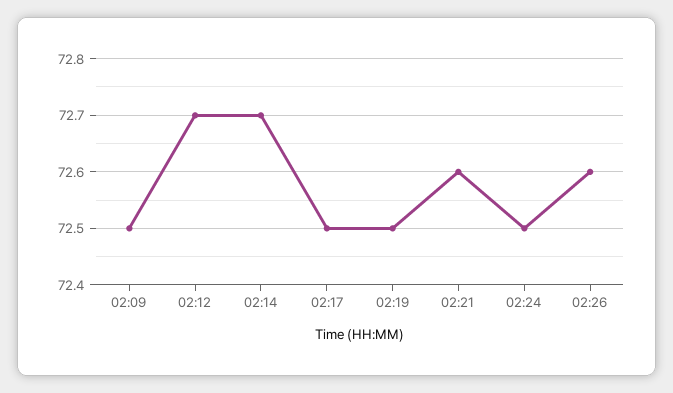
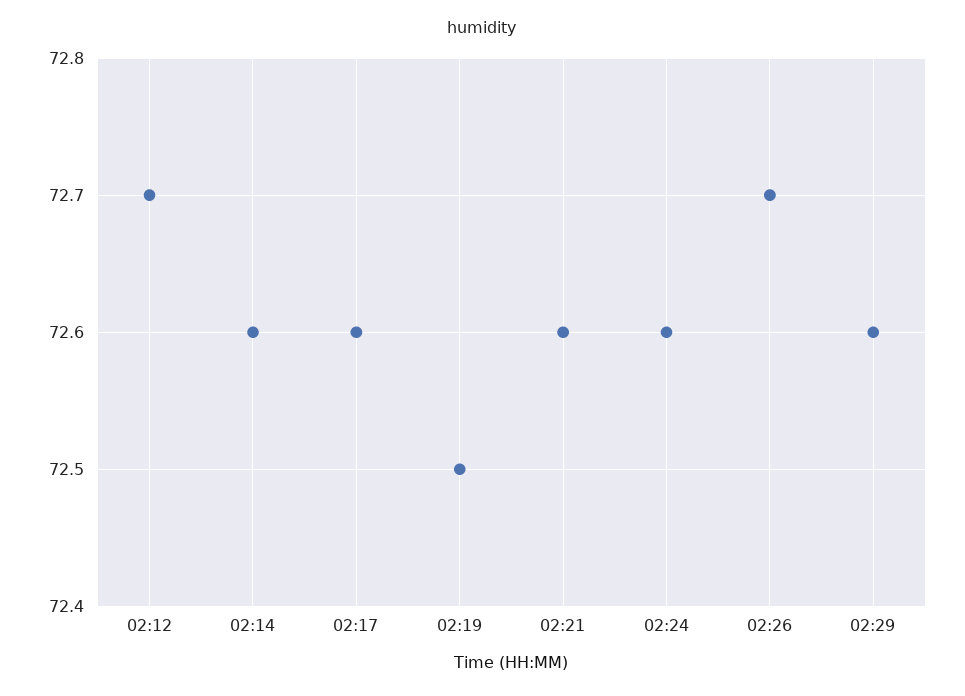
02:09: 72.5 -> none
02:14: 72.7 -> 72.6
02:17: 72.5 -> 72.6
02:24: 72.5 -> 72.6
02:26: 72.6 -> 72.7
02:29: none -> 72.6

